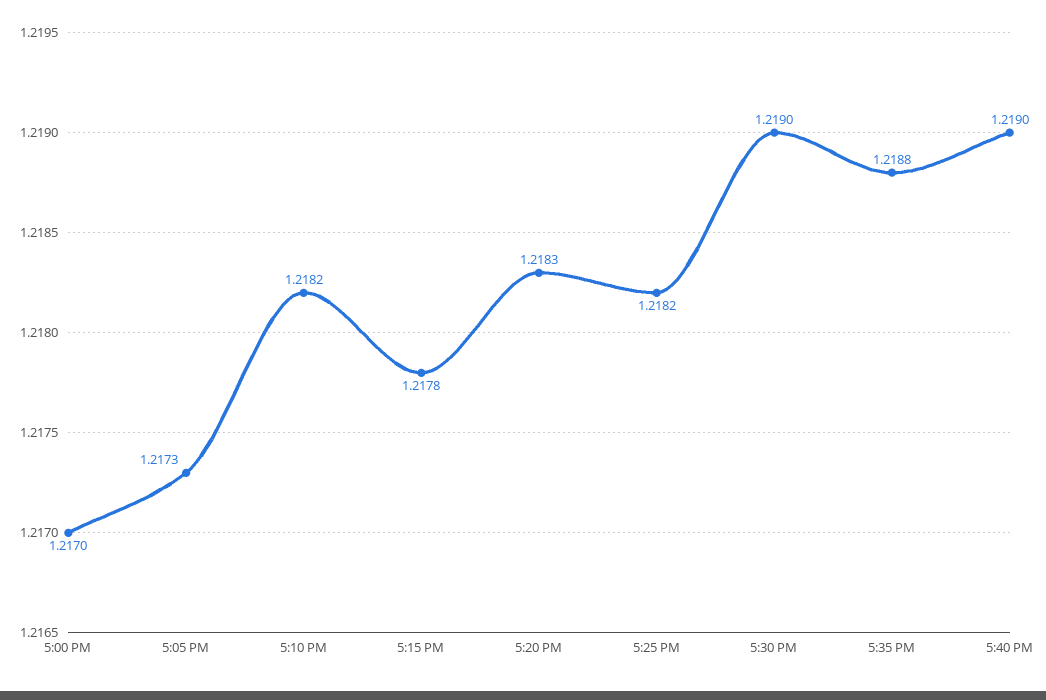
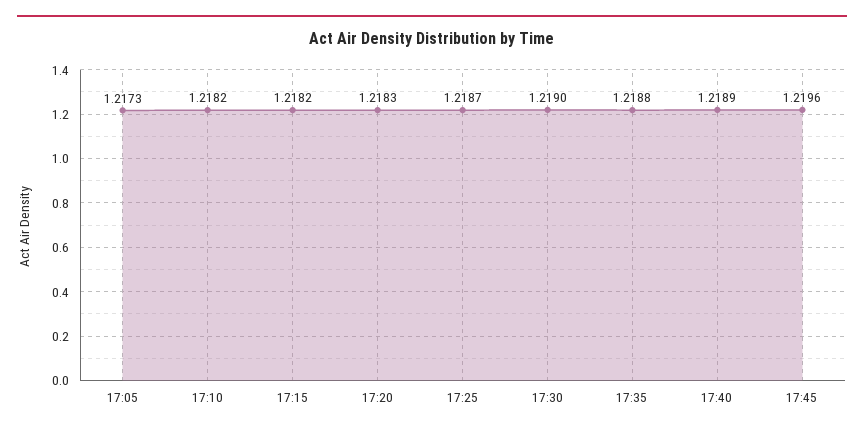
5:00 PM: 1.217 -> none
5:15 PM: 1.2178 -> 1.2182
5:25 PM: 1.2182 -> 1.2187
5:40 PM: 1.219 -> 1.2189
17:45: none -> 1.2196

